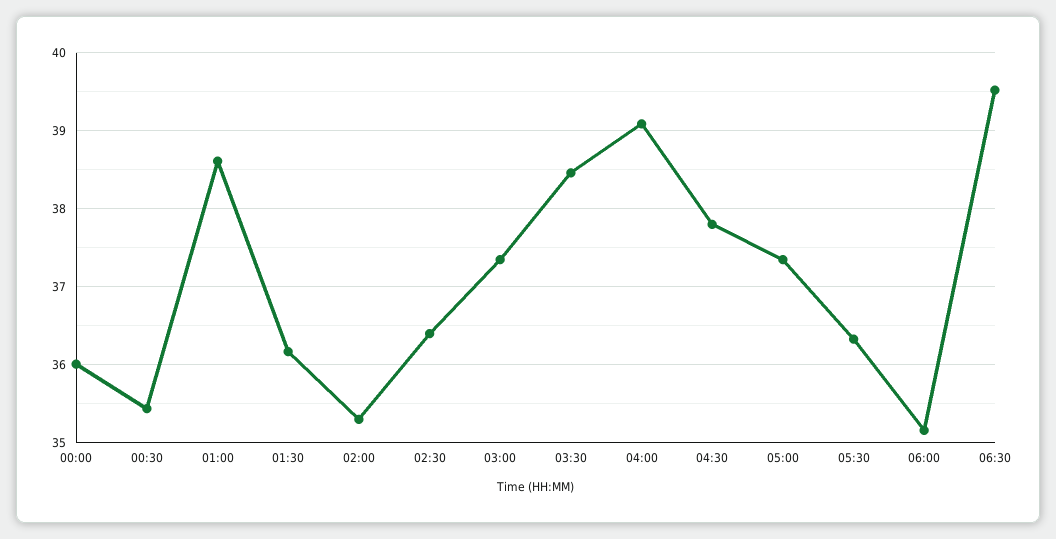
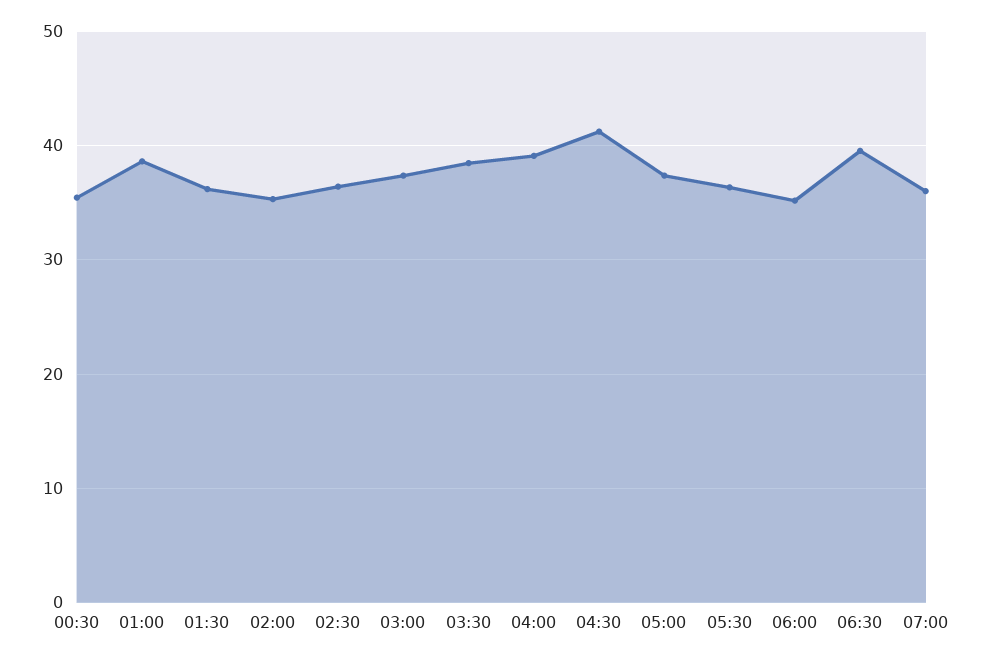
00:00: 36 -> none
04:30: 37.8 -> 41
07:00: none -> 36

